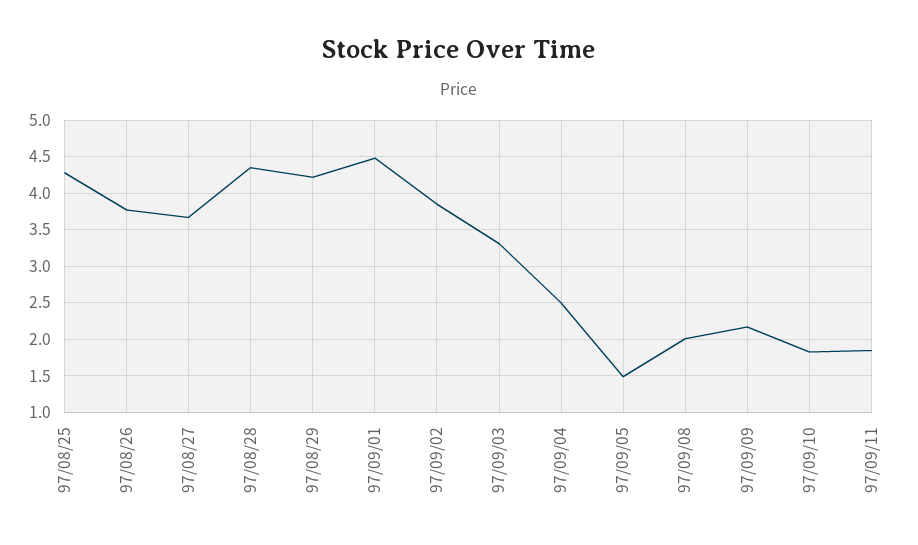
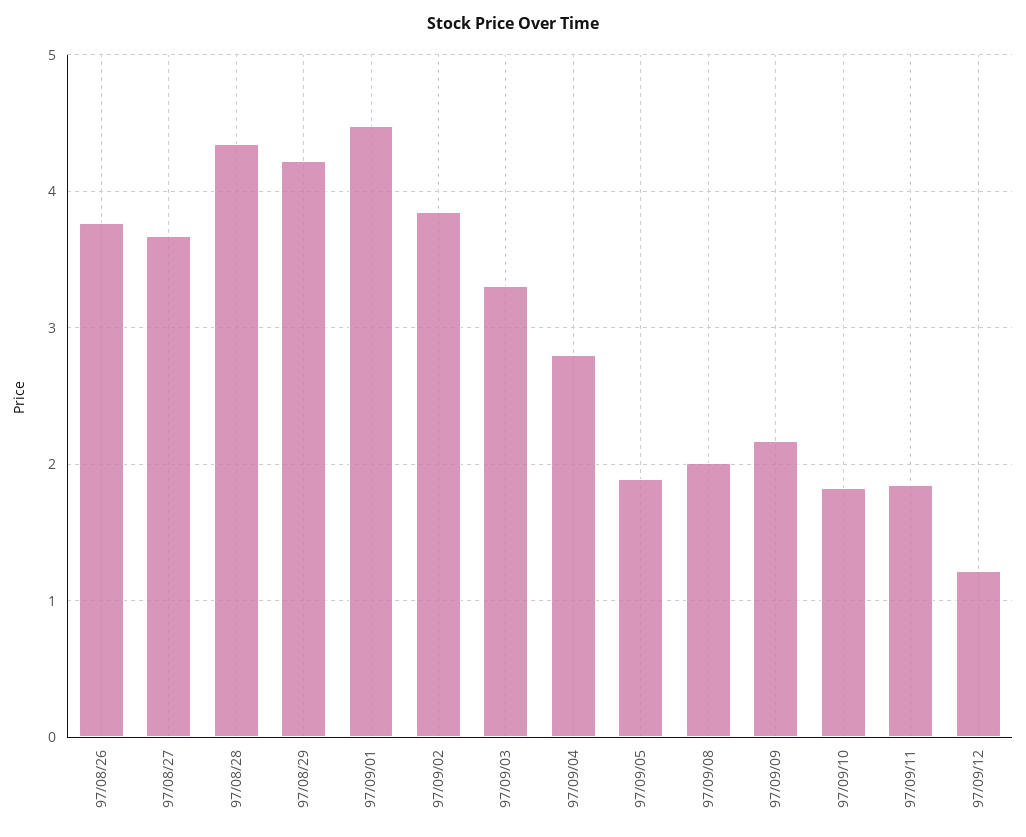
97/08/25: 4.3 -> none
97/09/04: 2.5 -> 2.8
97/09/05: 1.5 -> 1.9
97/09/12: none -> 1.2

